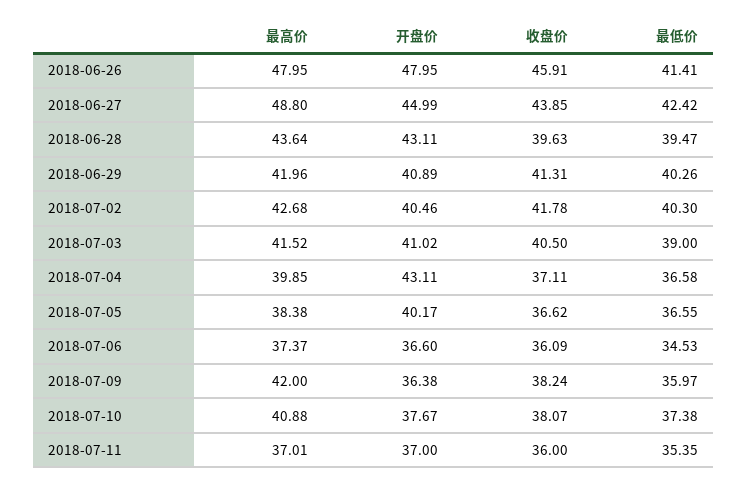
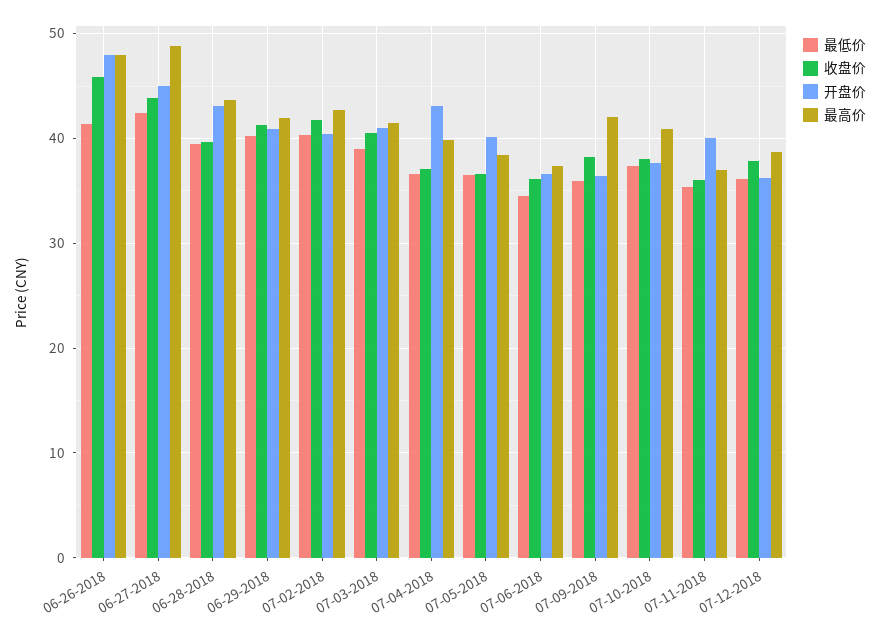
开盘价, 2018-07-11: 37 -> 40
最低价, 07-12-2018: none -> 36
收盘价, 07-12-2018: none -> 38
开盘价, 07-12-2018: none -> 36
最高价, 07-12-2018: none -> 39

